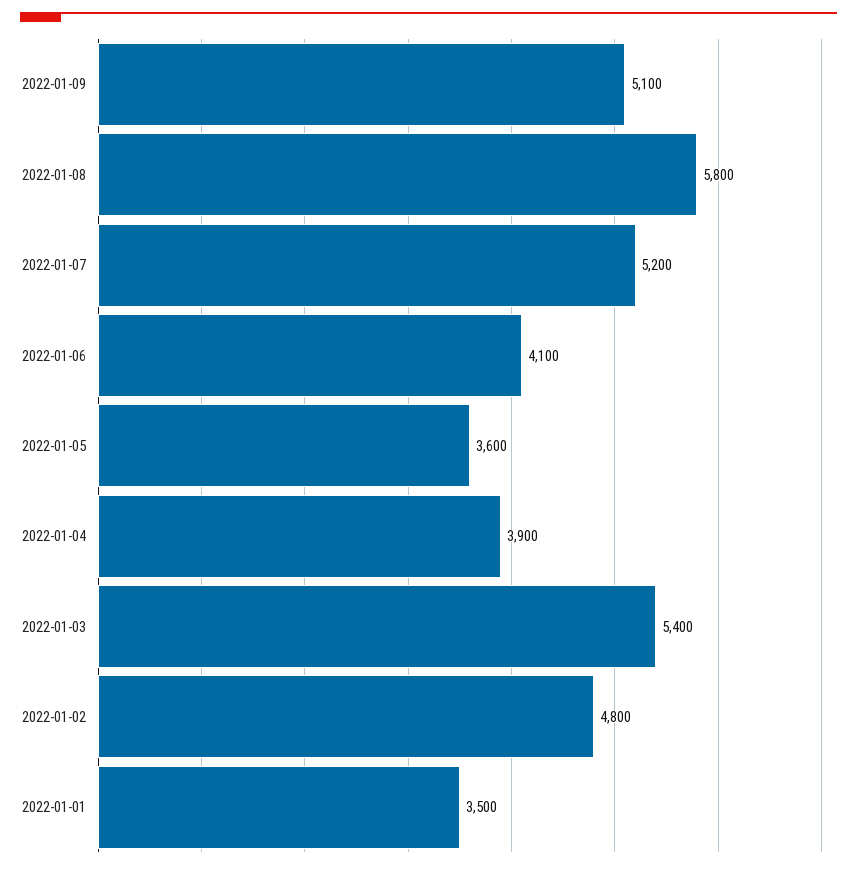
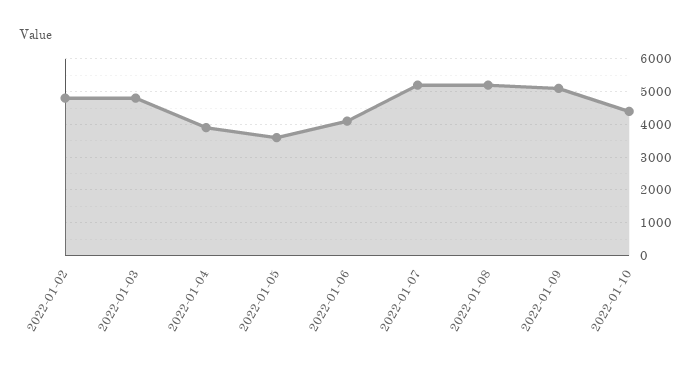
2022-01-08: 5800 -> 5200
2022-01-03: 5400 -> 4800
2022-01-01: 3500 -> none
2022-01-10: none -> 4400

